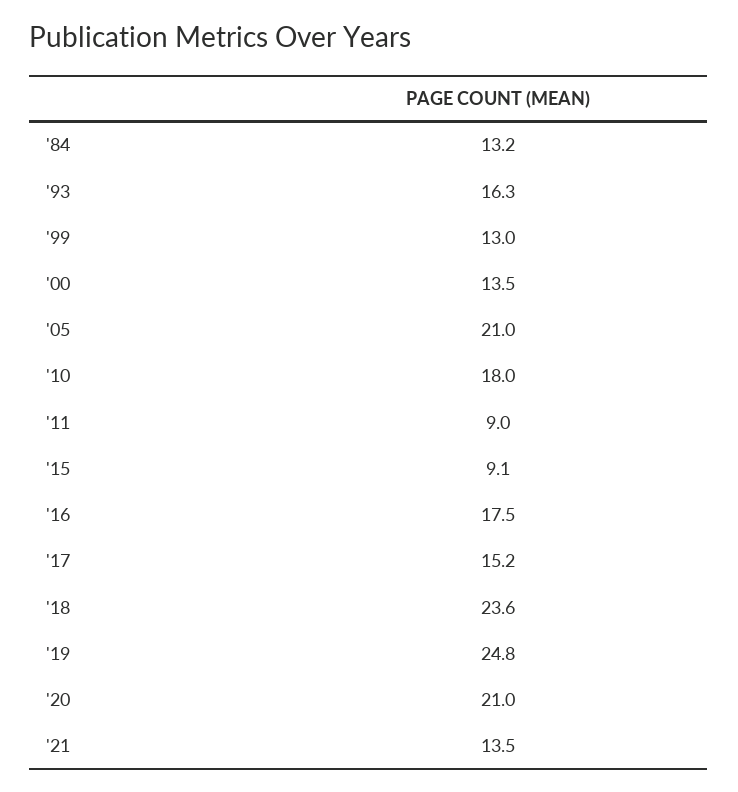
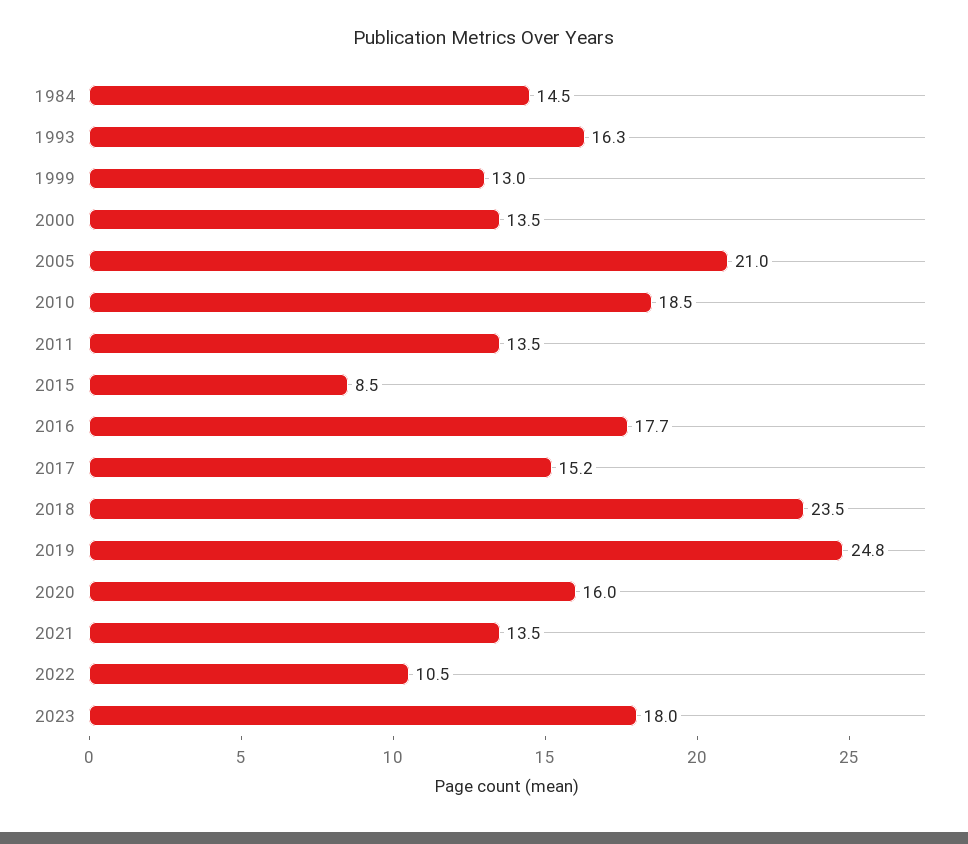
'84: 13.2 -> 14.5
'10: 18 -> 18.5
'11: 9 -> 13.5
'15: 9.1 -> 8.5
'16: 17.5 -> 17.7
'18: 23.6 -> 23.5
'20: 21 -> 16
2022: none -> 10.5
2023: none -> 18

